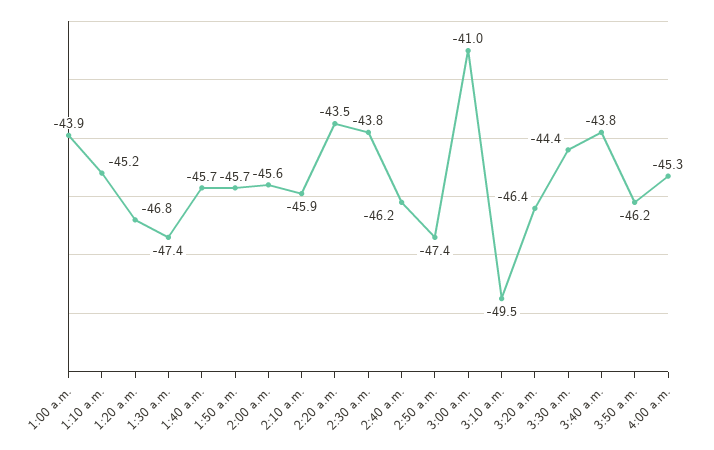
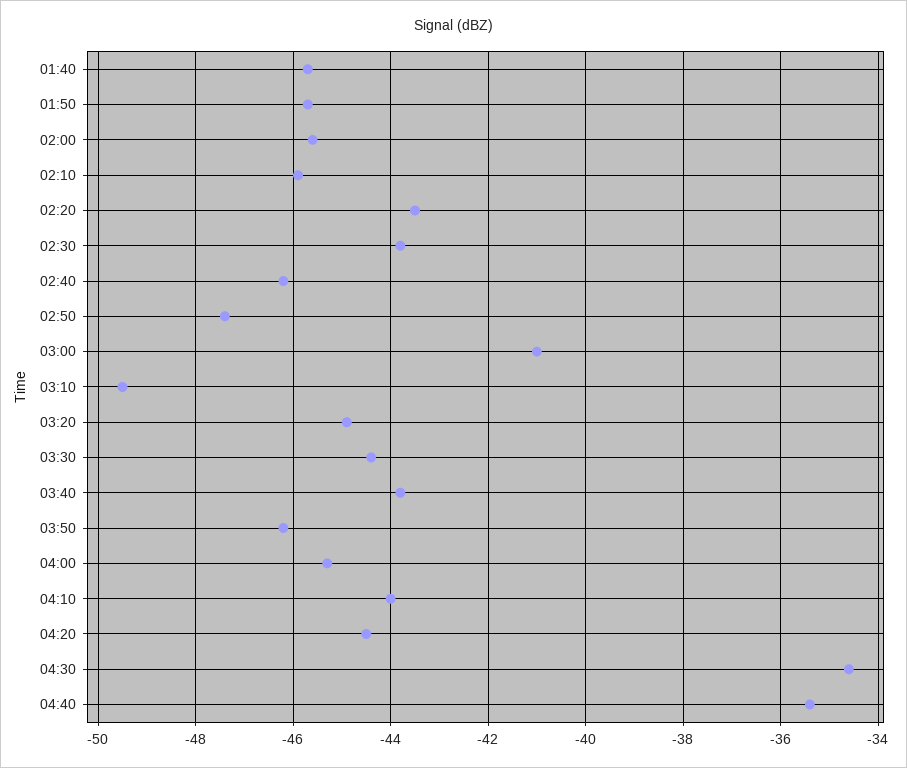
1:00 a.m.: -43.9 -> none
1:10 a.m.: -45.2 -> none
1:20 a.m.: -46.8 -> none
1:30 a.m.: -47.4 -> none
3:20 a.m.: -46.4 -> -45
04:10: none -> -44
04:20: none -> -44.5
04:30: none -> -34.5
04:40: none -> -35.5

